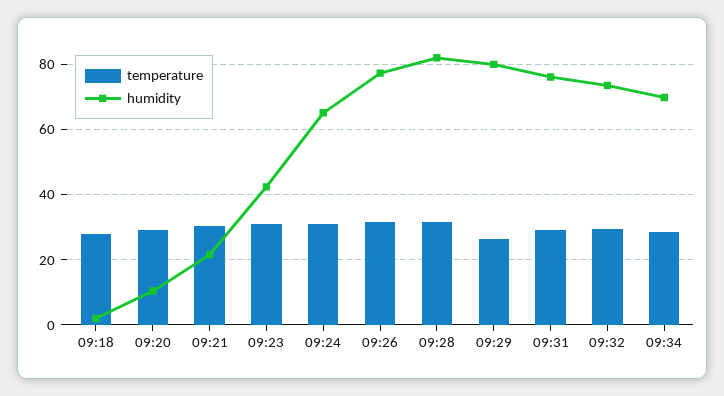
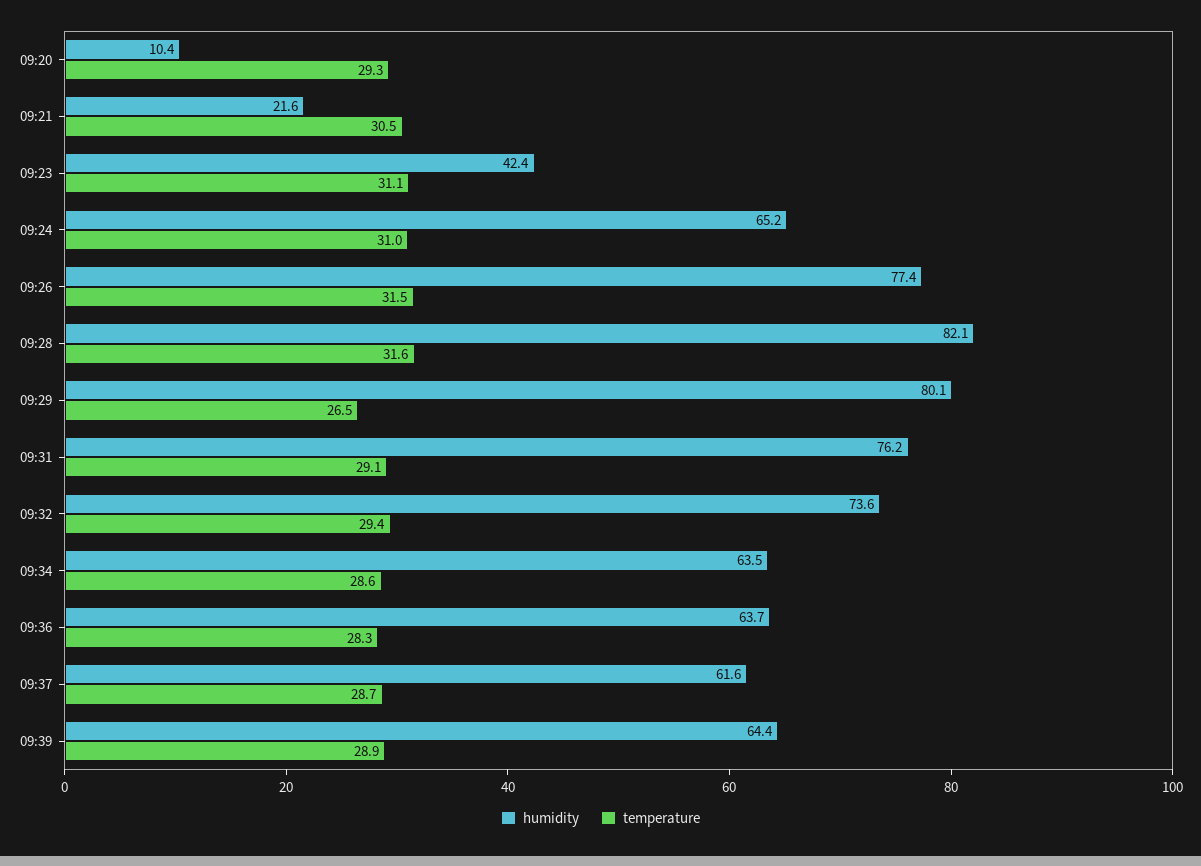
temperature, 09:18: 28 -> none
humidity, 09:18: 2 -> none
humidity, 09:34: 70 -> 63.5
humidity, 09:36: none -> 63.7
temperature, 09:36: none -> 28.3
humidity, 09:37: none -> 61.6
temperature, 09:37: none -> 28.7
humidity, 09:39: none -> 64.4
temperature, 09:39: none -> 28.9

